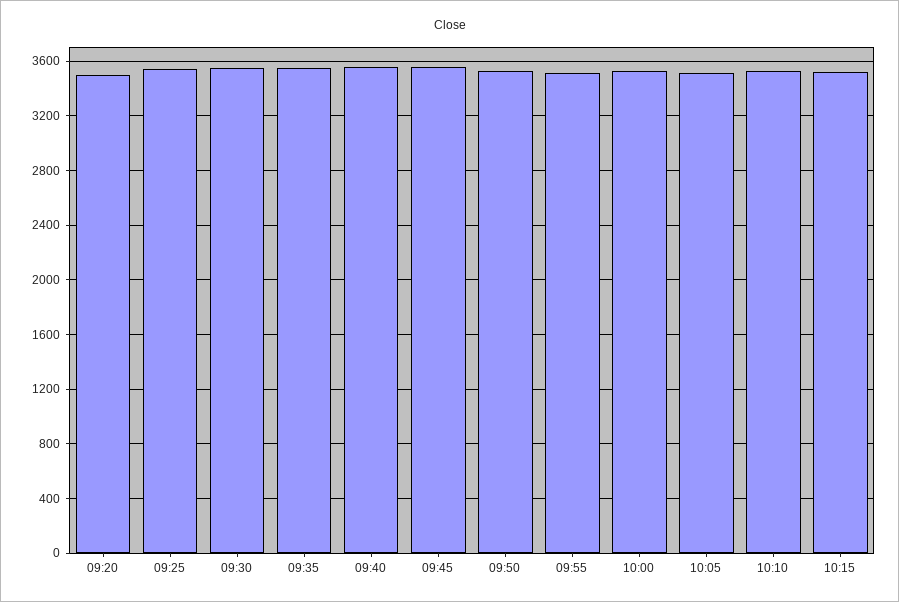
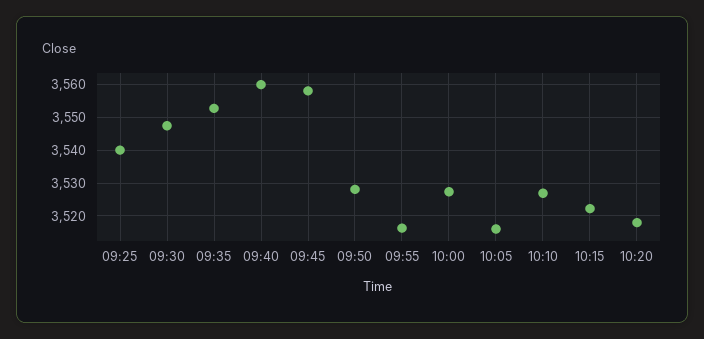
09:20: 3500 -> none
10:20: none -> 3518

